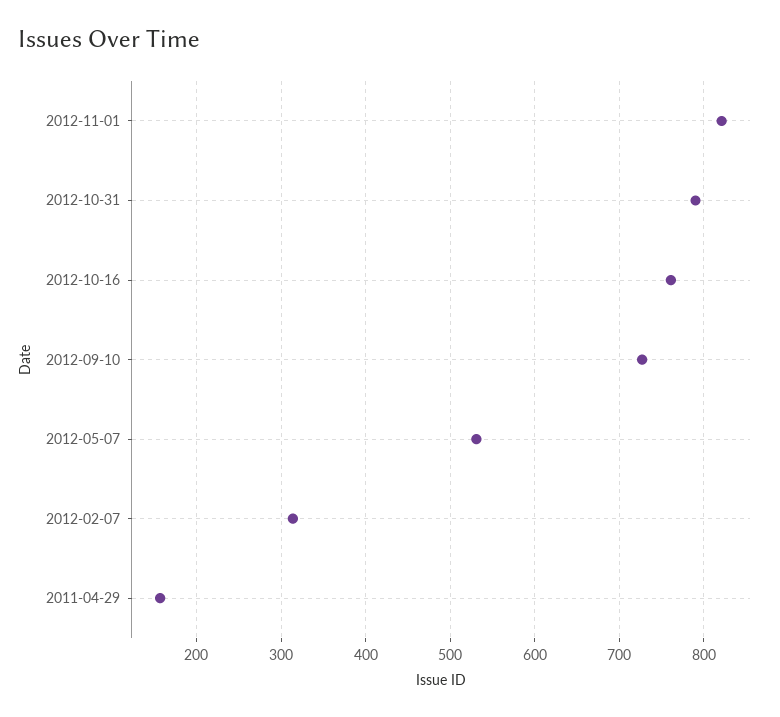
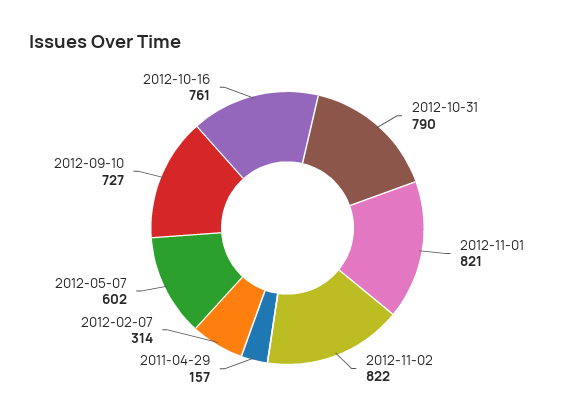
2012-05-07: 530 -> 602
2012-11-02: none -> 822

